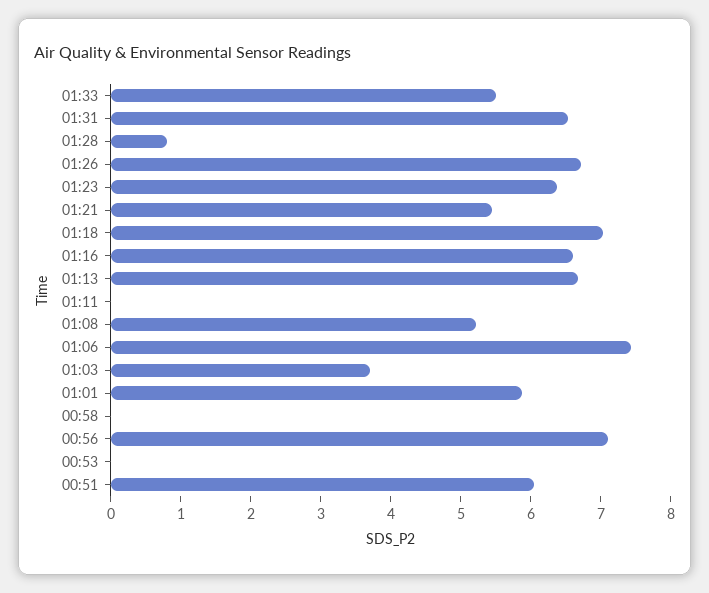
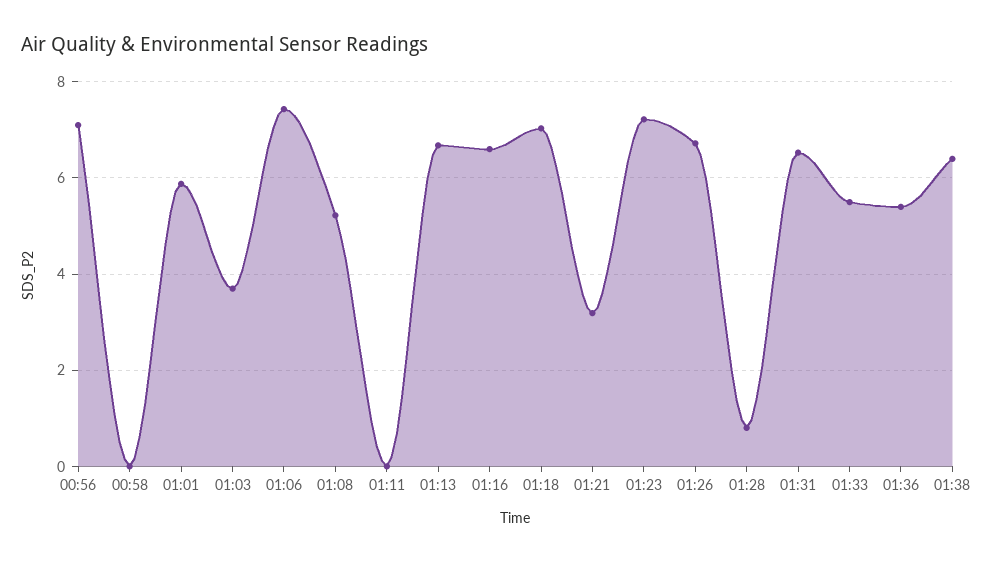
01:23: 6.4 -> 7.2
01:21: 5.4 -> 3.2
00:53: 0 -> none
00:51: 6 -> none
01:36: none -> 5.4
01:38: none -> 6.4

